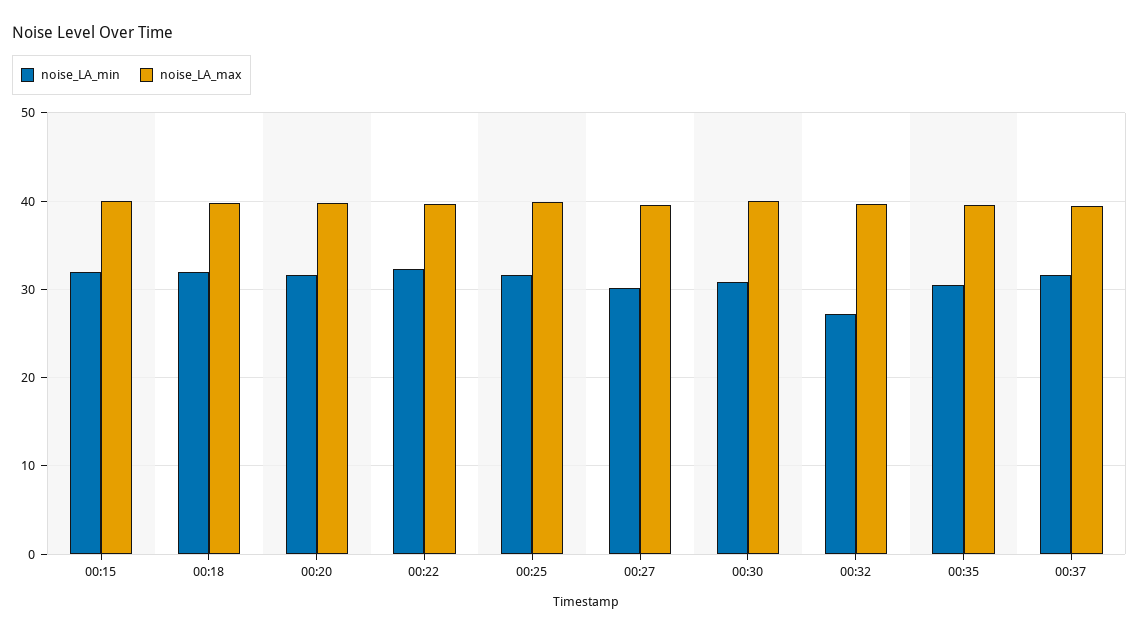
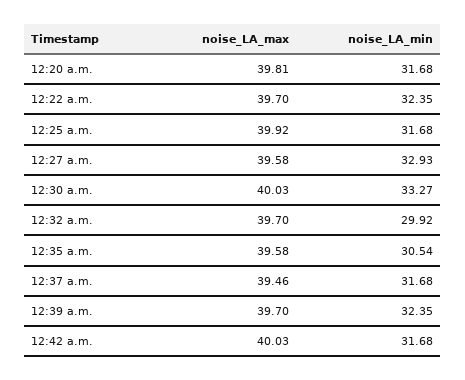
noise_LA_min, 00:15: 32 -> none
noise_LA_max, 00:15: 40 -> none
noise_LA_min, 00:18: 32 -> none
noise_LA_max, 00:18: 40 -> none
noise_LA_min, 00:27: 30 -> 32.93
noise_LA_min, 00:30: 31 -> 33.27
noise_LA_min, 00:32: 27 -> 29.92
noise_LA_max, 12:39 a.m.: none -> 39.7
noise_LA_min, 12:39 a.m.: none -> 32.35
noise_LA_max, 12:42 a.m.: none -> 40.03
noise_LA_min, 12:42 a.m.: none -> 31.68

